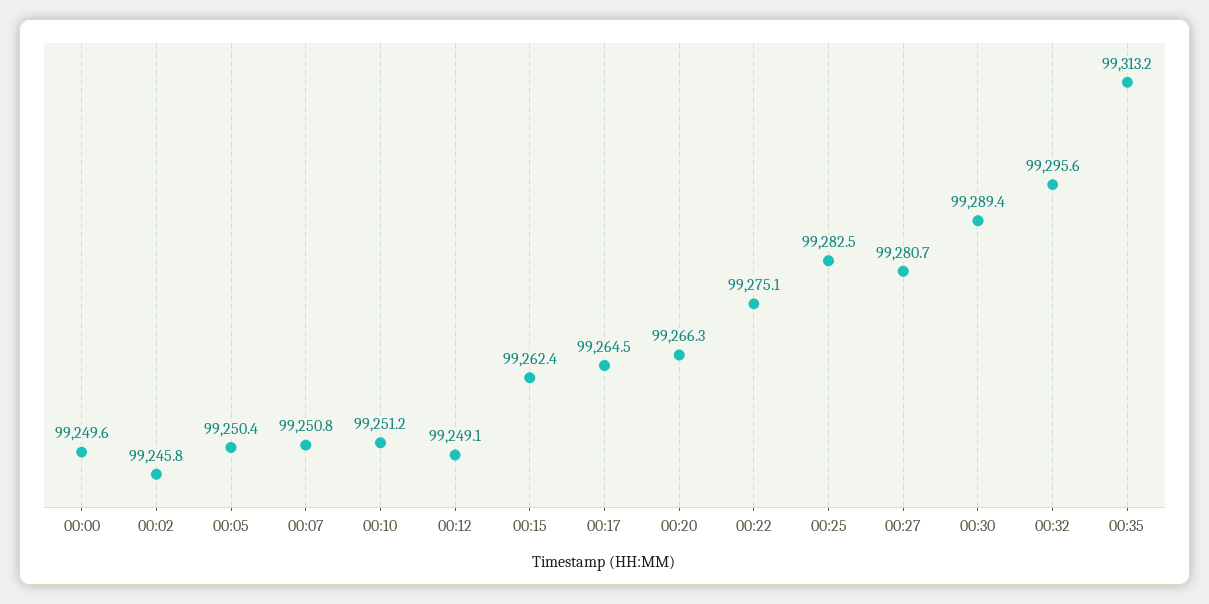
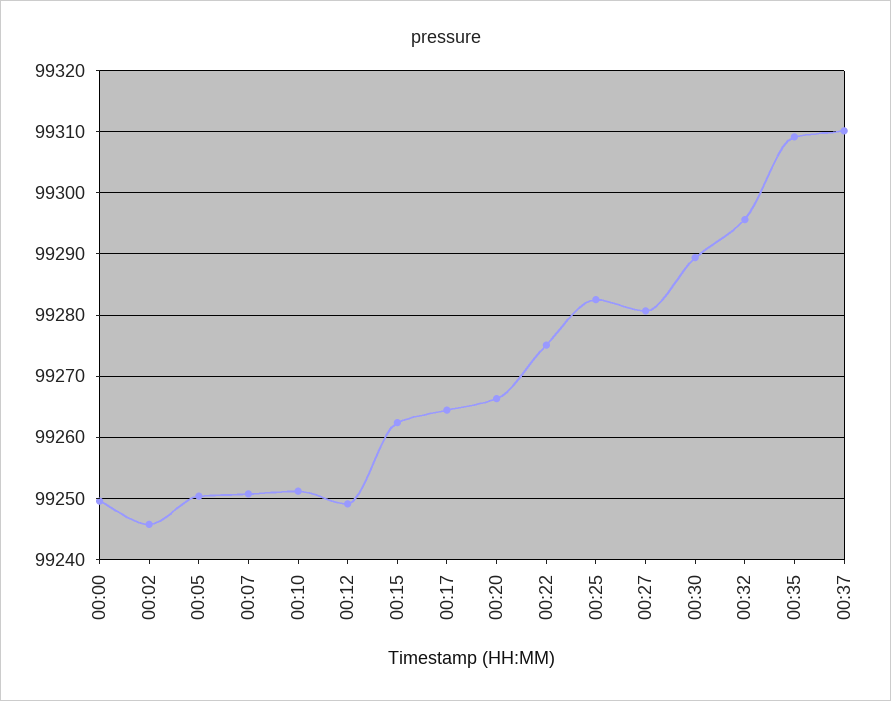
00:35: 99313.2 -> 99309
00:37: none -> 99310

